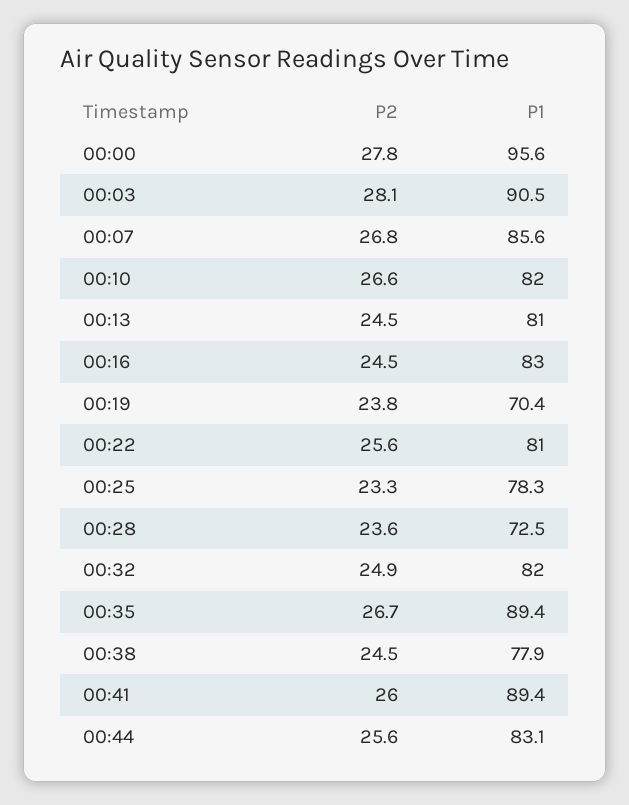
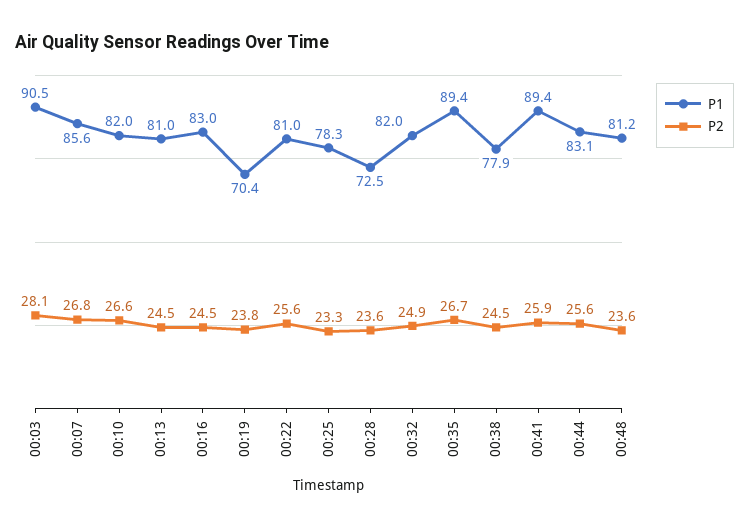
P2, 00:00: 27.8 -> none
P1, 00:00: 95.6 -> none
P2, 00:41: 26 -> 25.9
P1, 00:48: none -> 81.2
P2, 00:48: none -> 23.6

